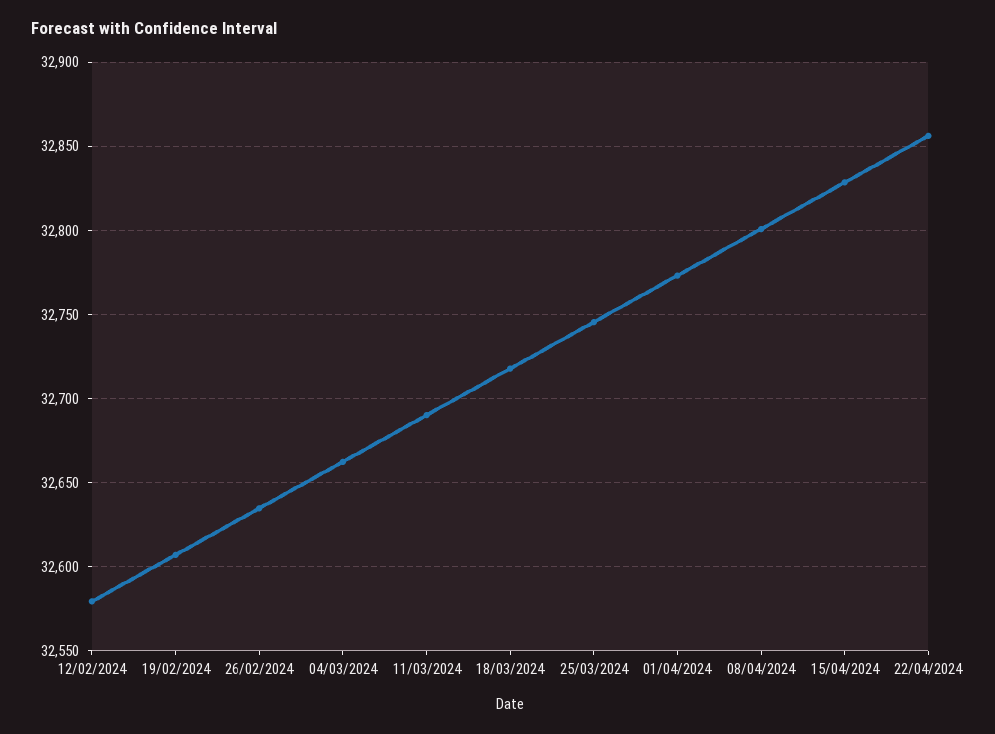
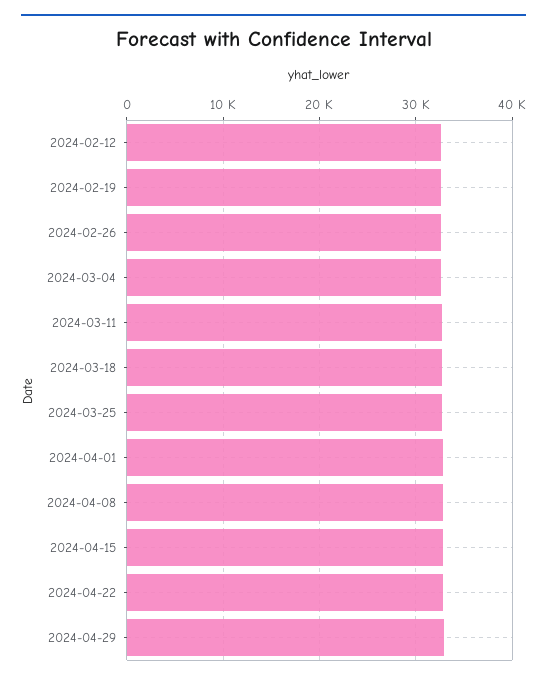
2024-04-29: none -> 33000

